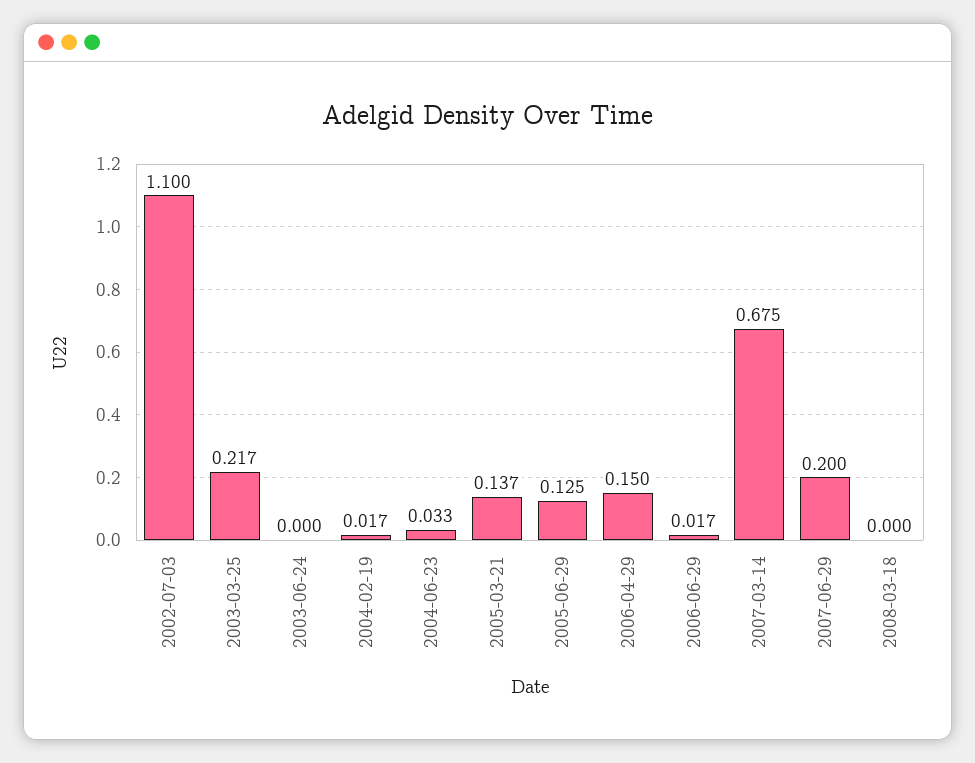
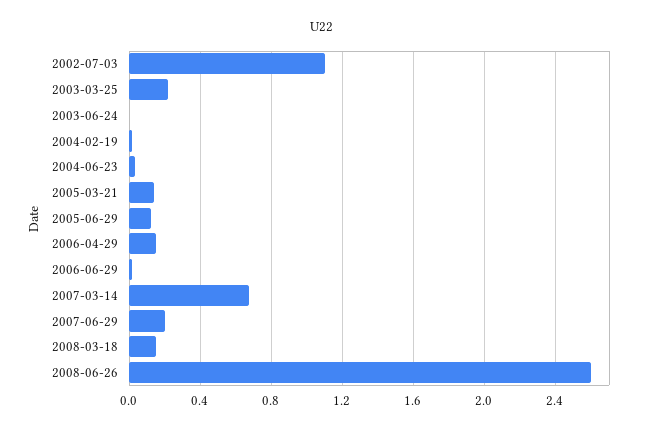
2008-03-18: 0 -> 0.15
2008-06-26: none -> 2.6

